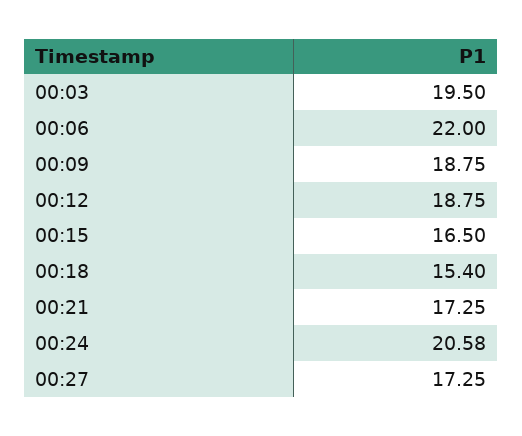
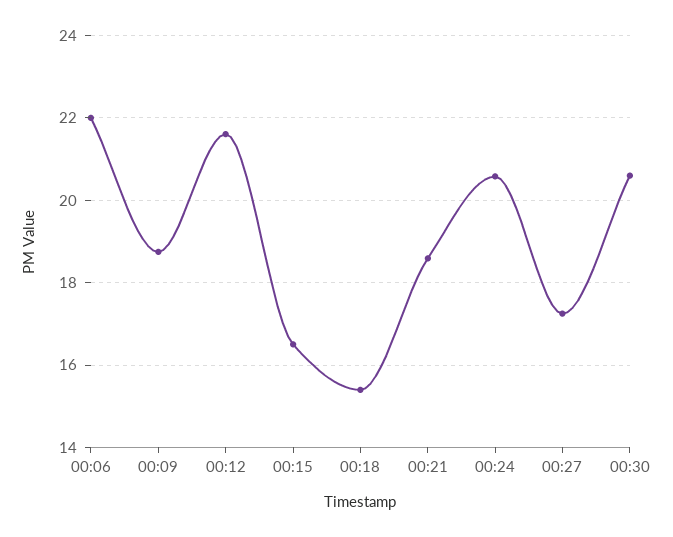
00:03: 19.5 -> none
00:12: 18.75 -> 21.6
00:21: 17.25 -> 18.6
00:30: none -> 20.6

